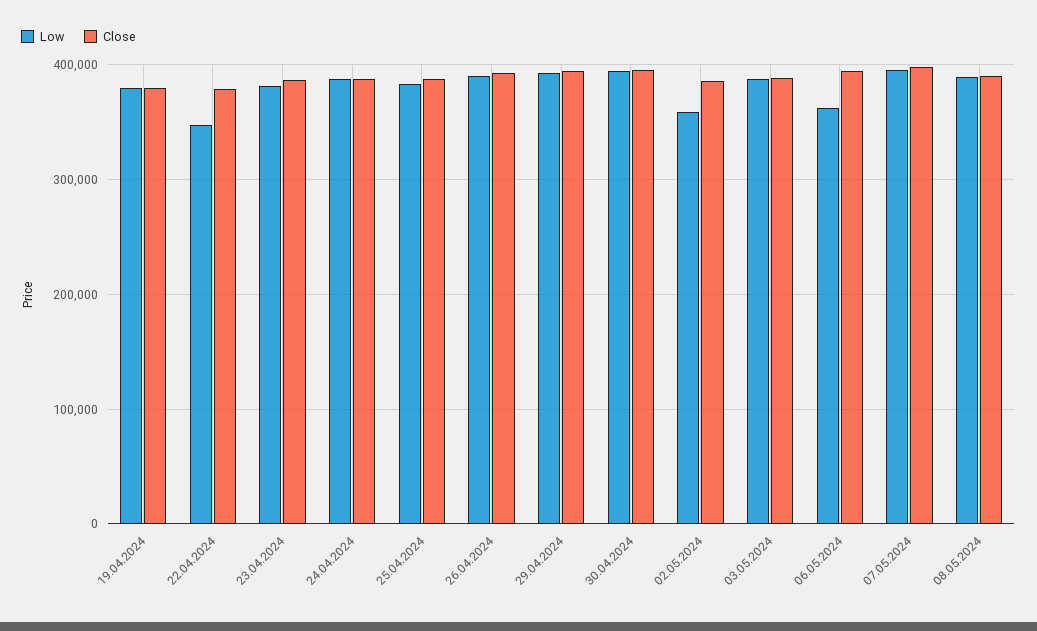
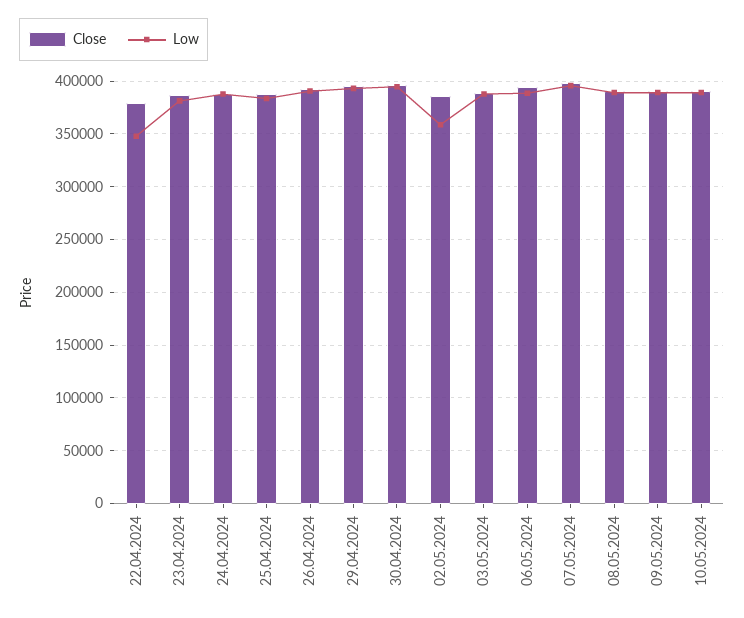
Low, 19.04.2024: 380000 -> none
Close, 19.04.2024: 380000 -> none
Low, 06.05.2024: 360000 -> 390000
Close, 09.05.2024: none -> 390000
Low, 09.05.2024: none -> 390000
Close, 10.05.2024: none -> 390000
Low, 10.05.2024: none -> 390000

